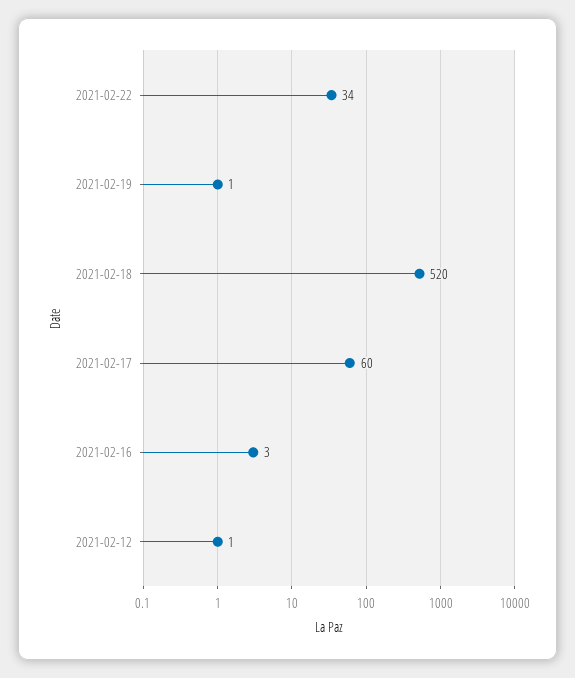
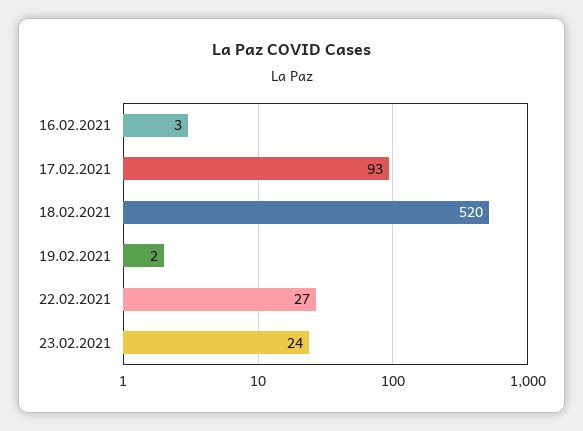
2021-02-22: 34 -> 27
2021-02-19: 1 -> 2
2021-02-17: 60 -> 93
2021-02-12: 1 -> none
23.02.2021: none -> 24

